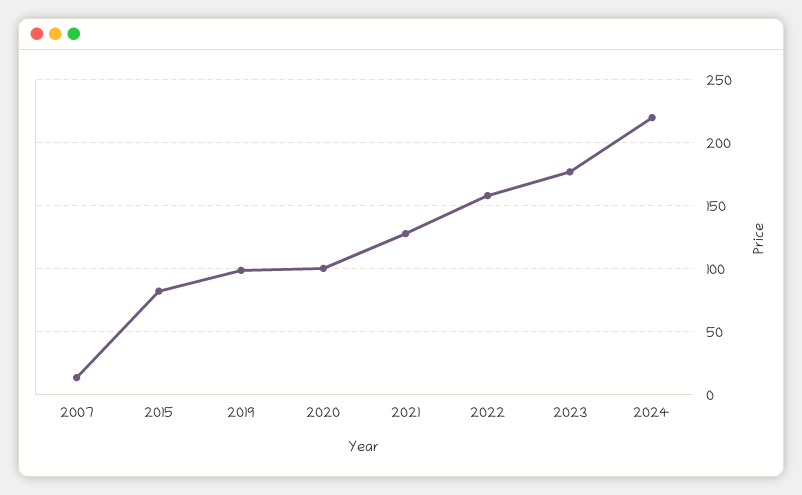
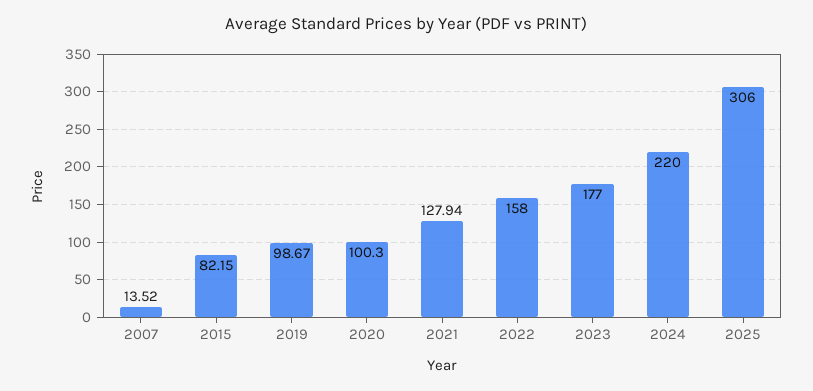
2025: none -> 306

